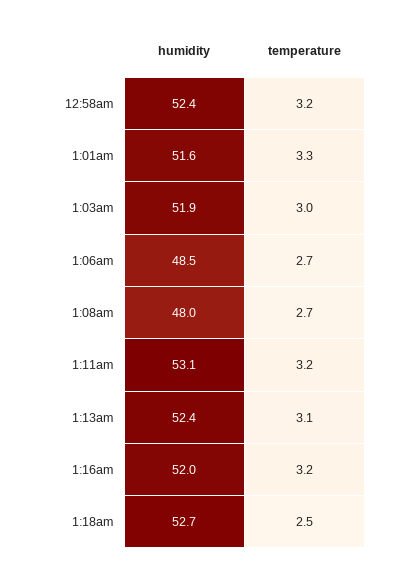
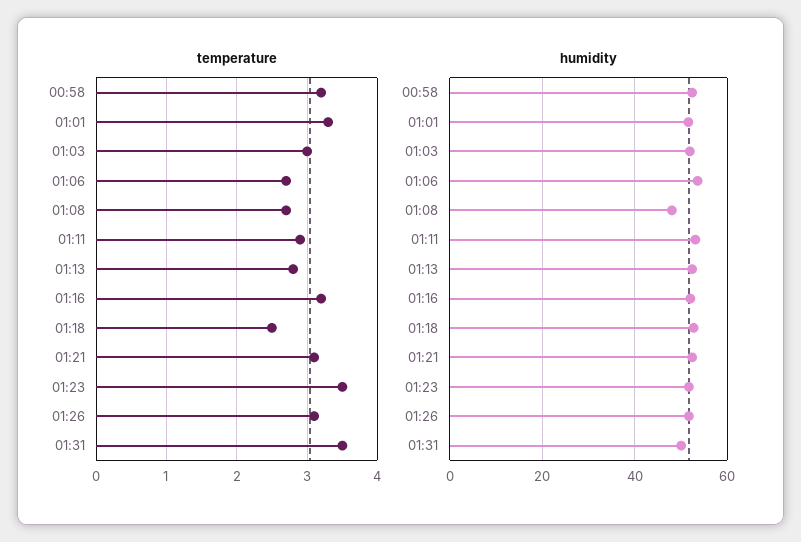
humidity, 1:06am: 48.5 -> 54
temperature, 1:11am: 3.2 -> 2.9
temperature, 1:13am: 3.1 -> 2.8
temperature, 01:21: none -> 3.1
temperature, 01:23: none -> 3.5
temperature, 01:26: none -> 3.1
temperature, 01:31: none -> 3.5
humidity, 01:21: none -> 52
humidity, 01:23: none -> 52
humidity, 01:26: none -> 52
humidity, 01:31: none -> 50

